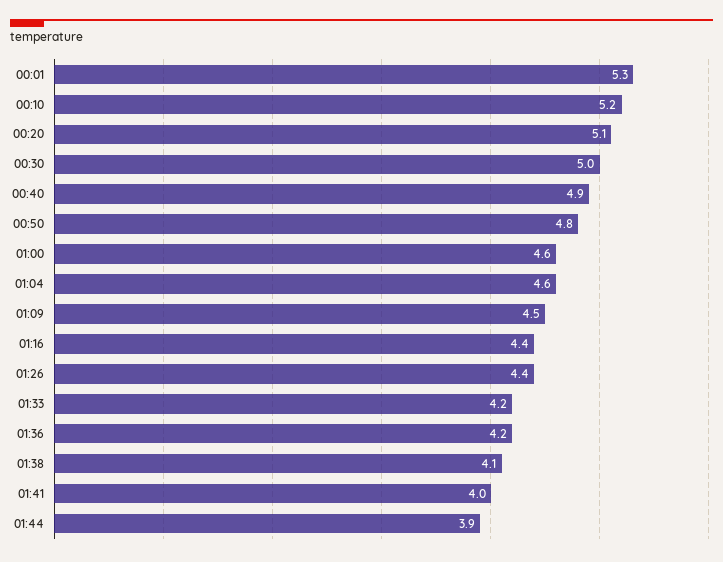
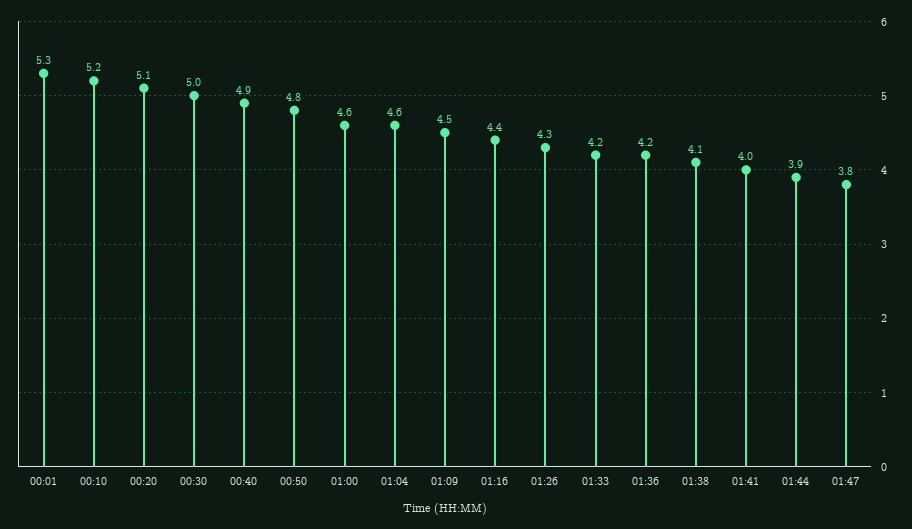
01:26: 4.4 -> 4.3
01:47: none -> 3.8

